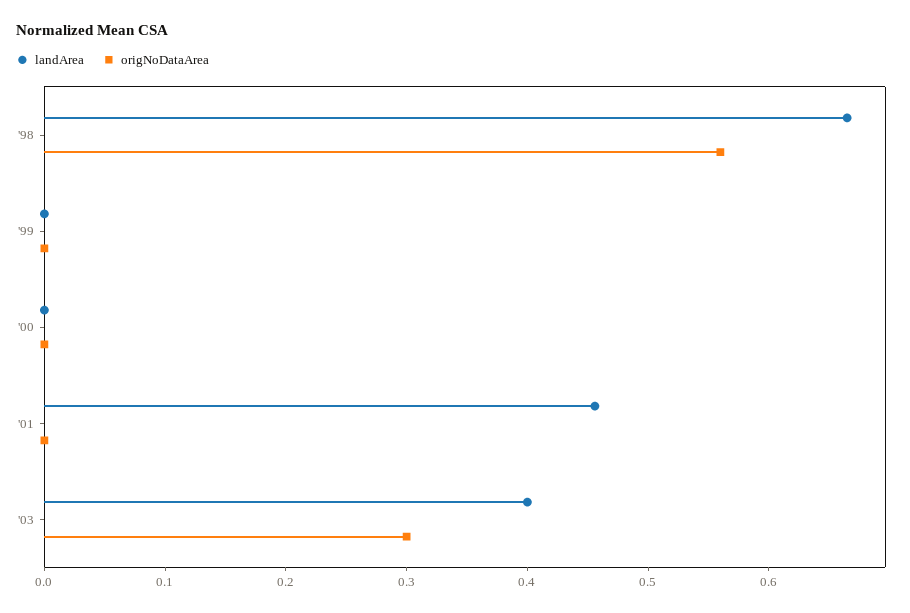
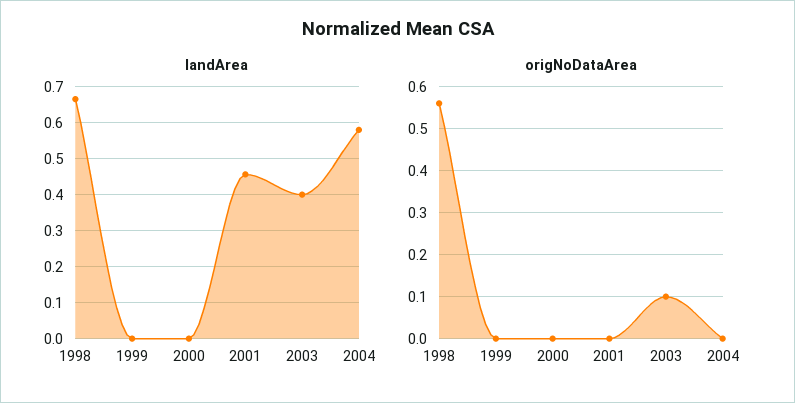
origNoDataArea, '03: 0.3 -> 0.1
landArea, 2004: none -> 0.58
origNoDataArea, 2004: none -> 0

